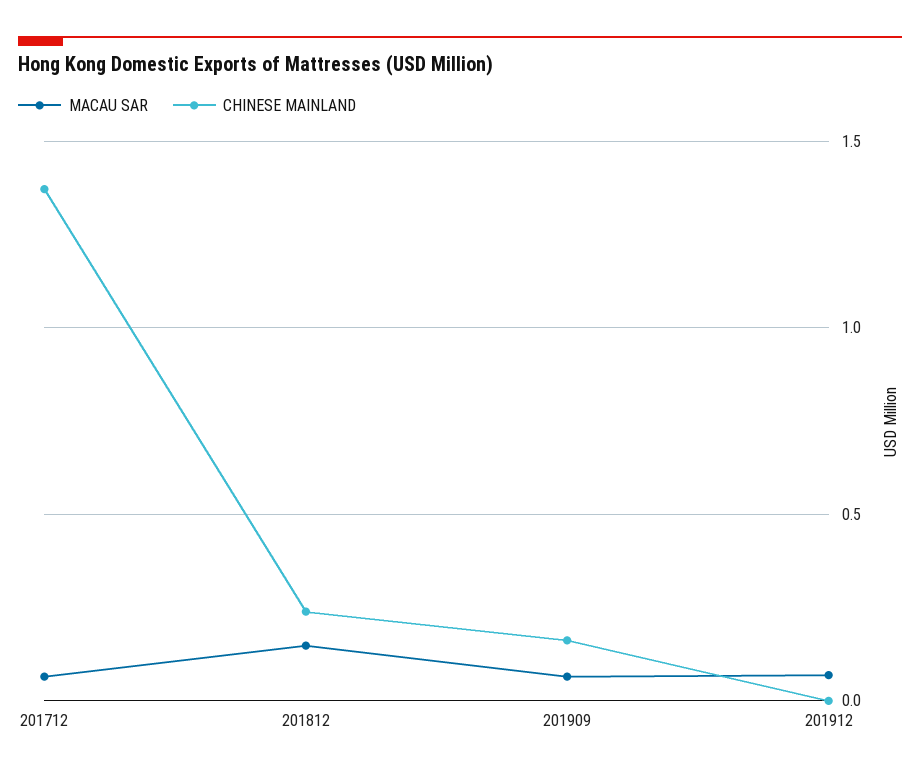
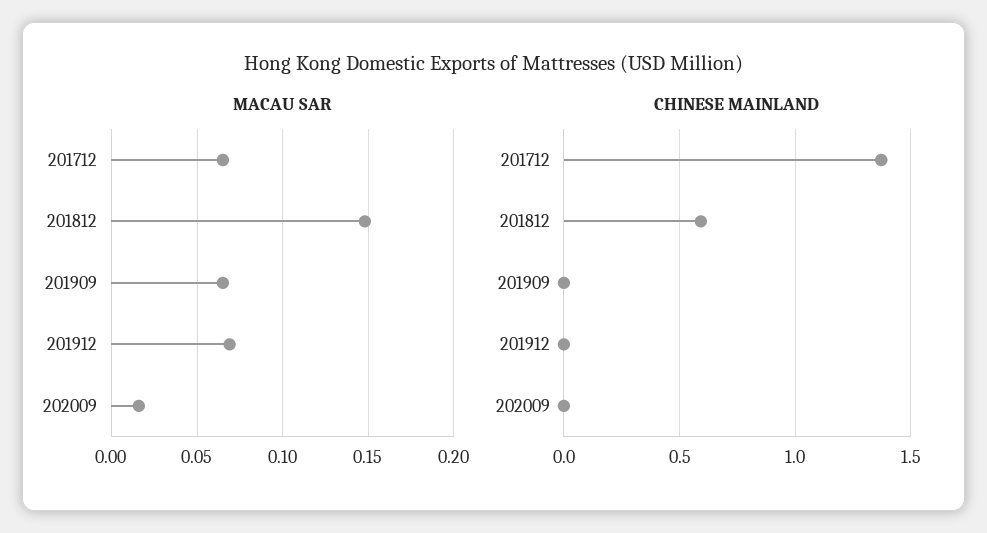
CHINESE MAINLAND, 201812: 0.25 -> 0.6
CHINESE MAINLAND, 201909: 0.15 -> 0
MACAU SAR, 202009: none -> 0.015
CHINESE MAINLAND, 202009: none -> 0

